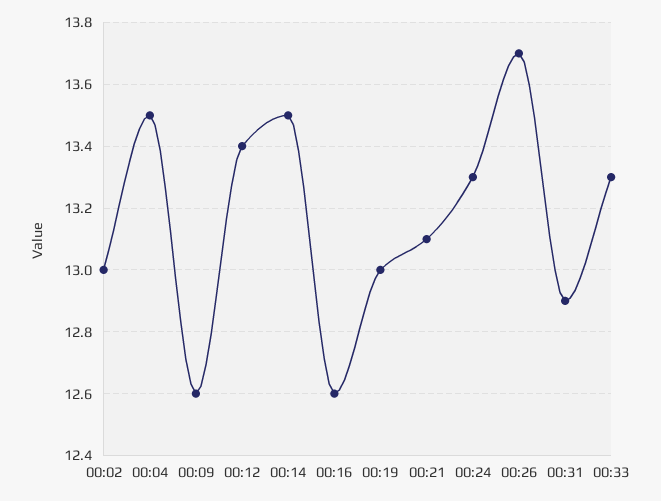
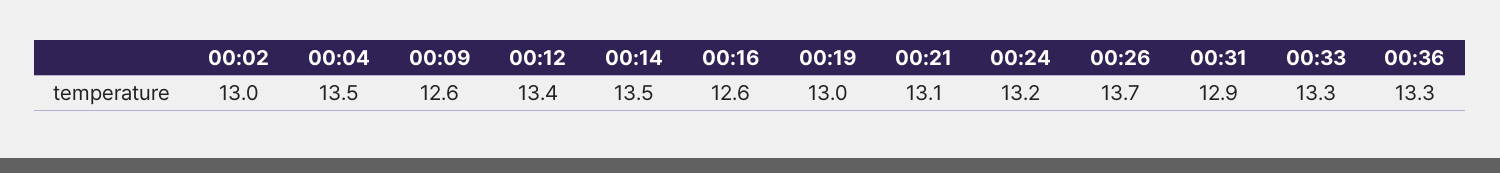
00:24: 13.3 -> 13.2
00:36: none -> 13.3

